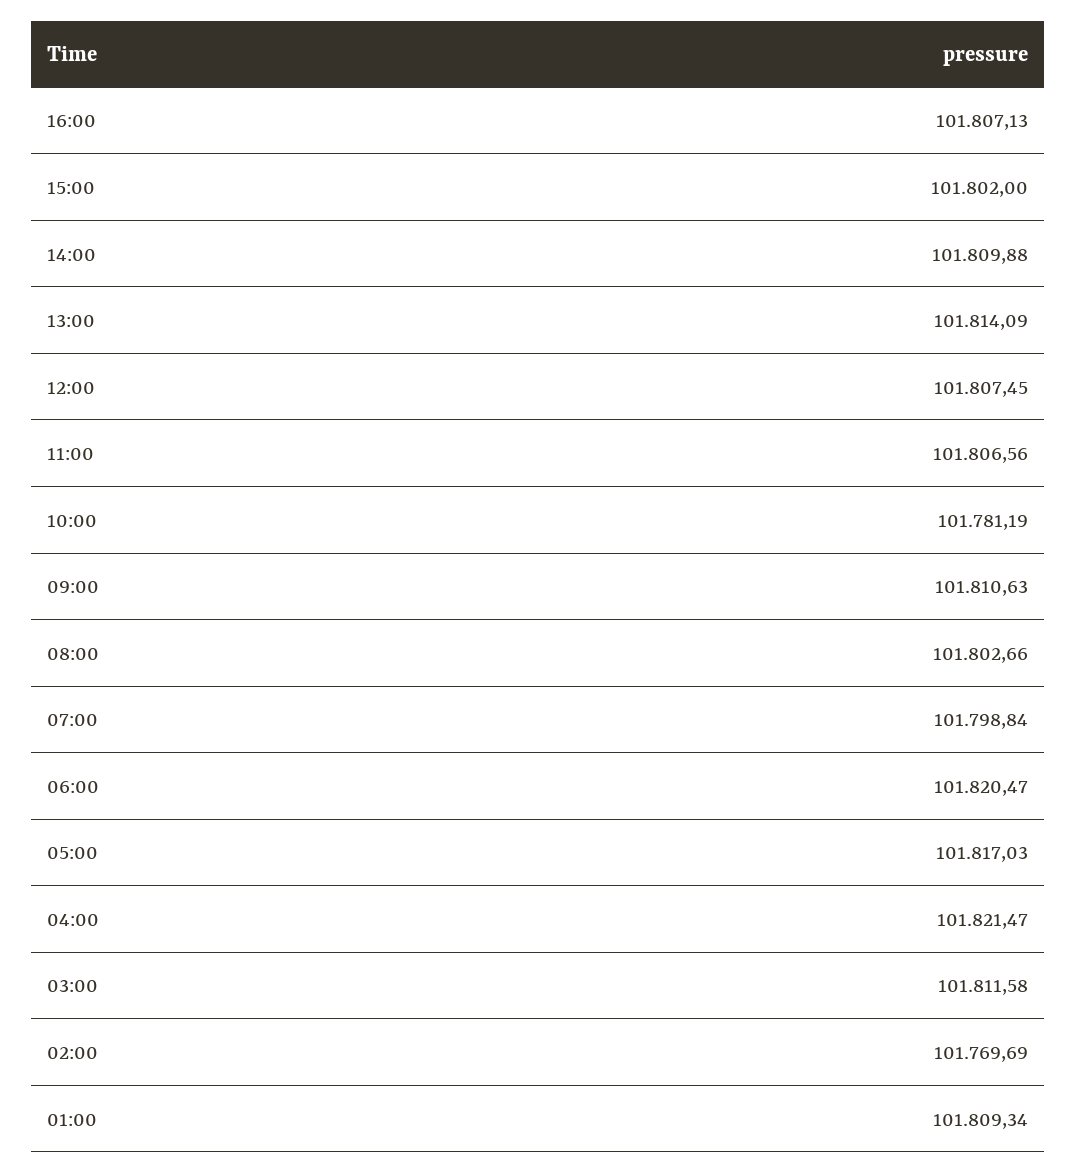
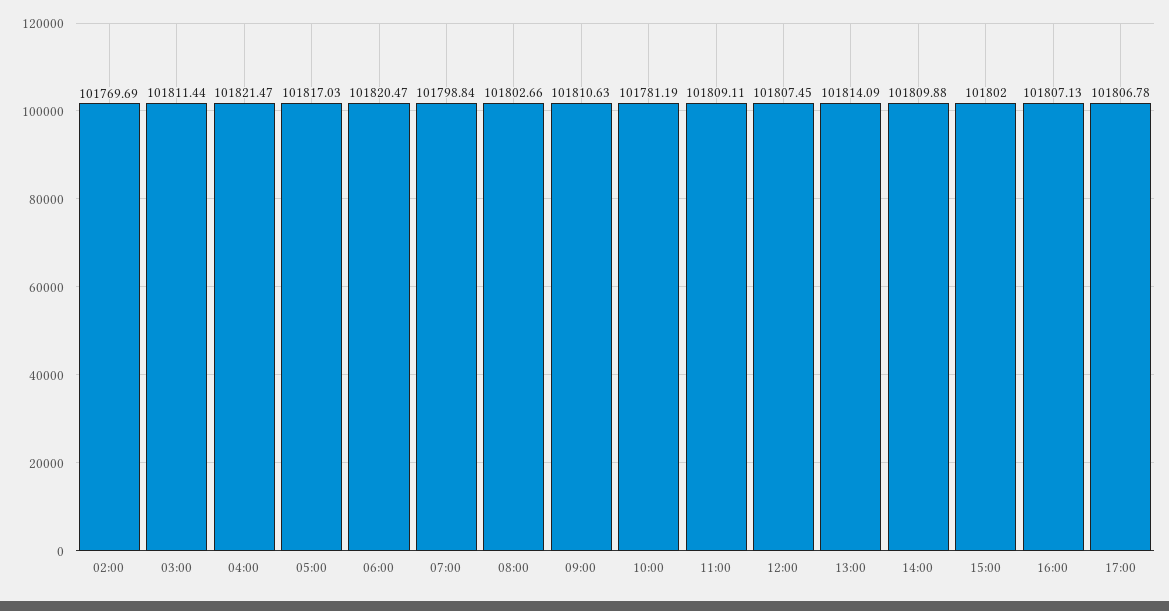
11:00: 101806.56 -> 101809.11
03:00: 101811.58 -> 101811.44
01:00: 101809.34 -> none
17:00: none -> 101806.78

